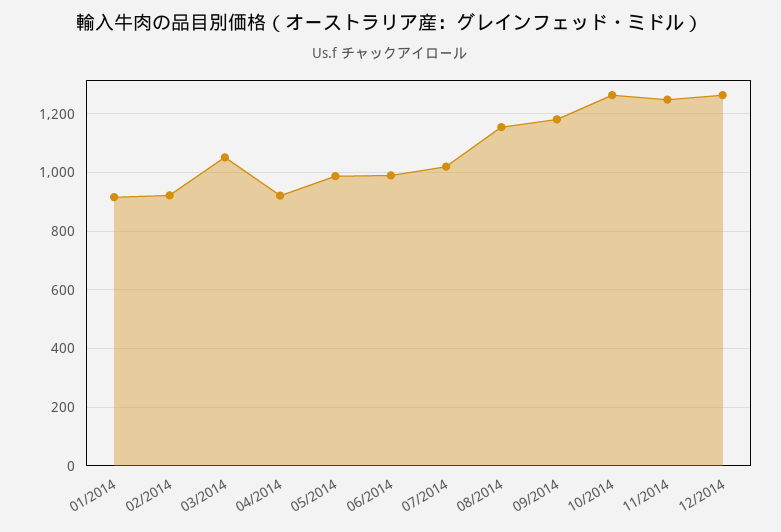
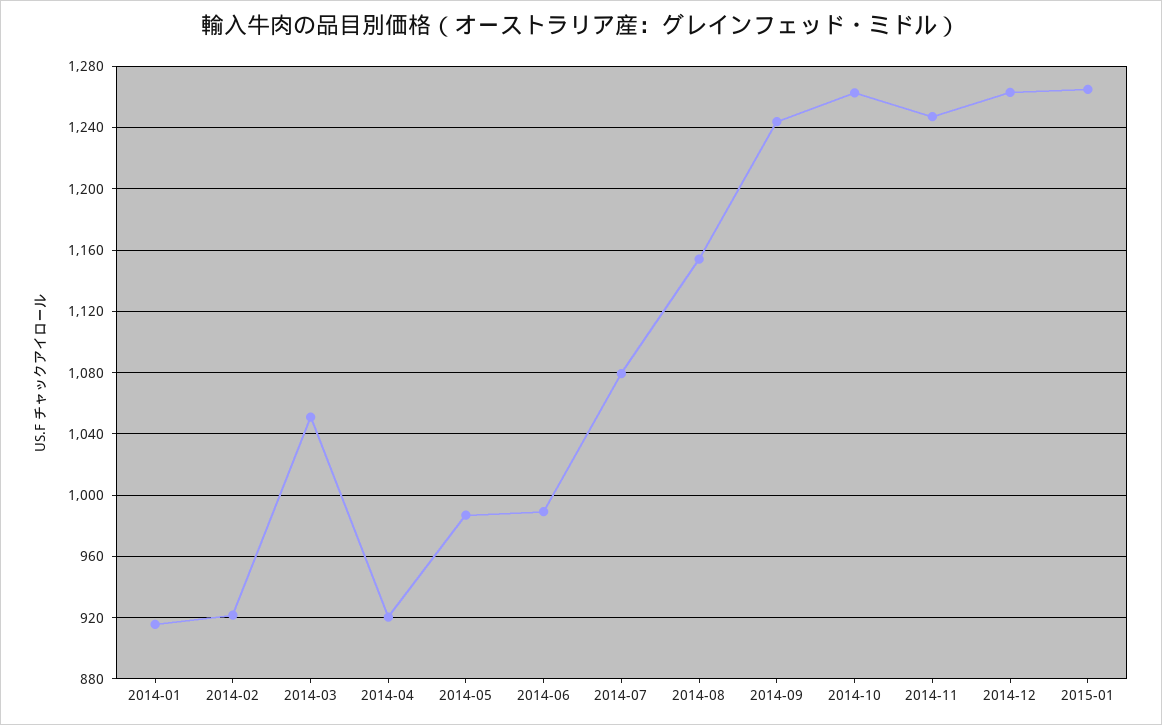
07/2014: 1025 -> 1080
09/2014: 1175 -> 1245
2015-01: none -> 1265

